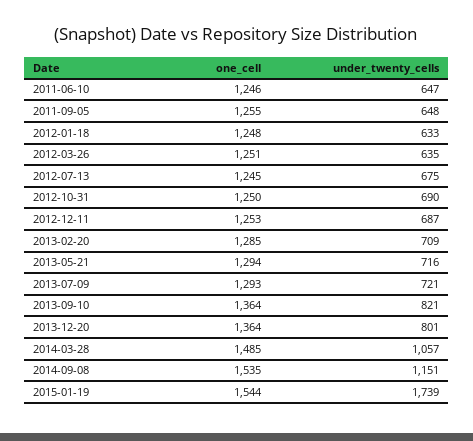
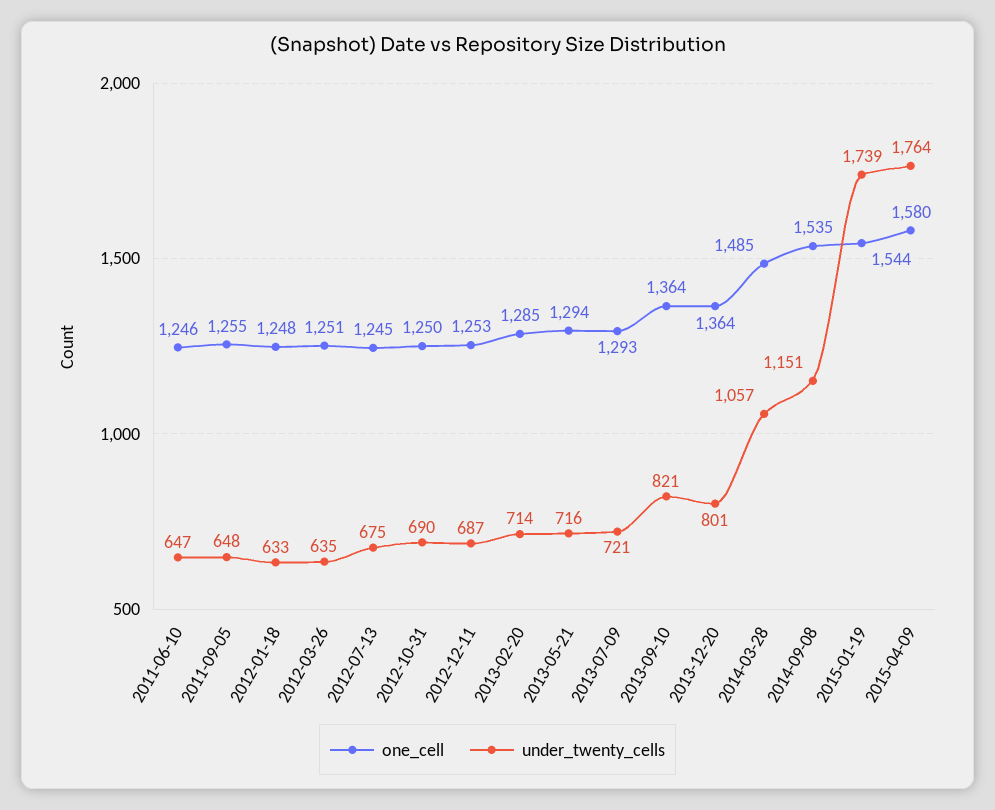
under_twenty_cells, 2013-02-20: 709 -> 714
one_cell, 2015-04-09: none -> 1580
under_twenty_cells, 2015-04-09: none -> 1764

